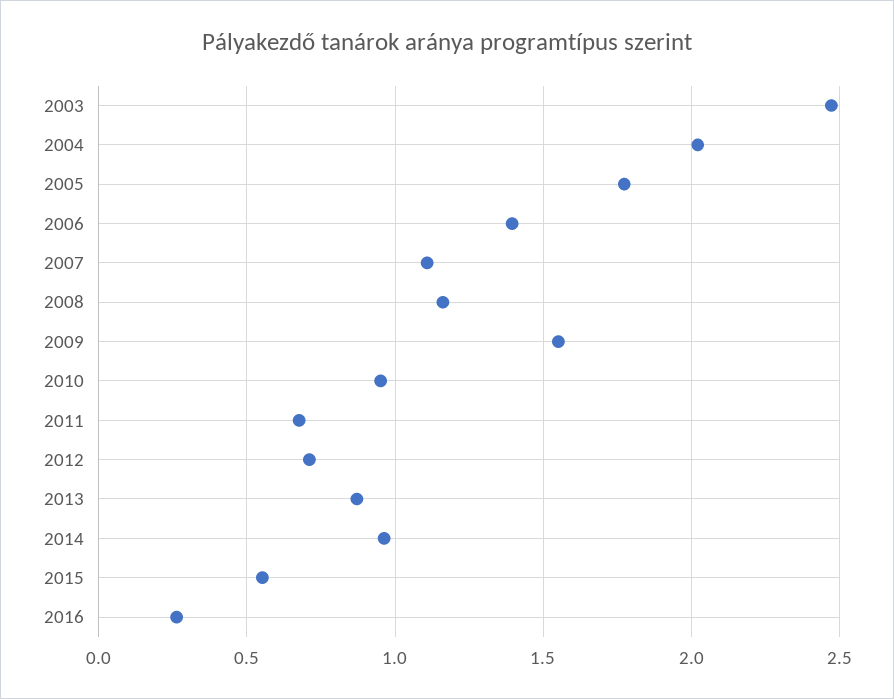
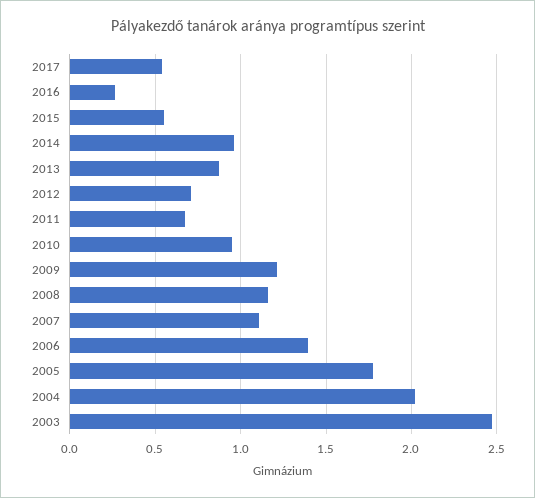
2009: 1.55 -> 1.2
2017: none -> 0.55

